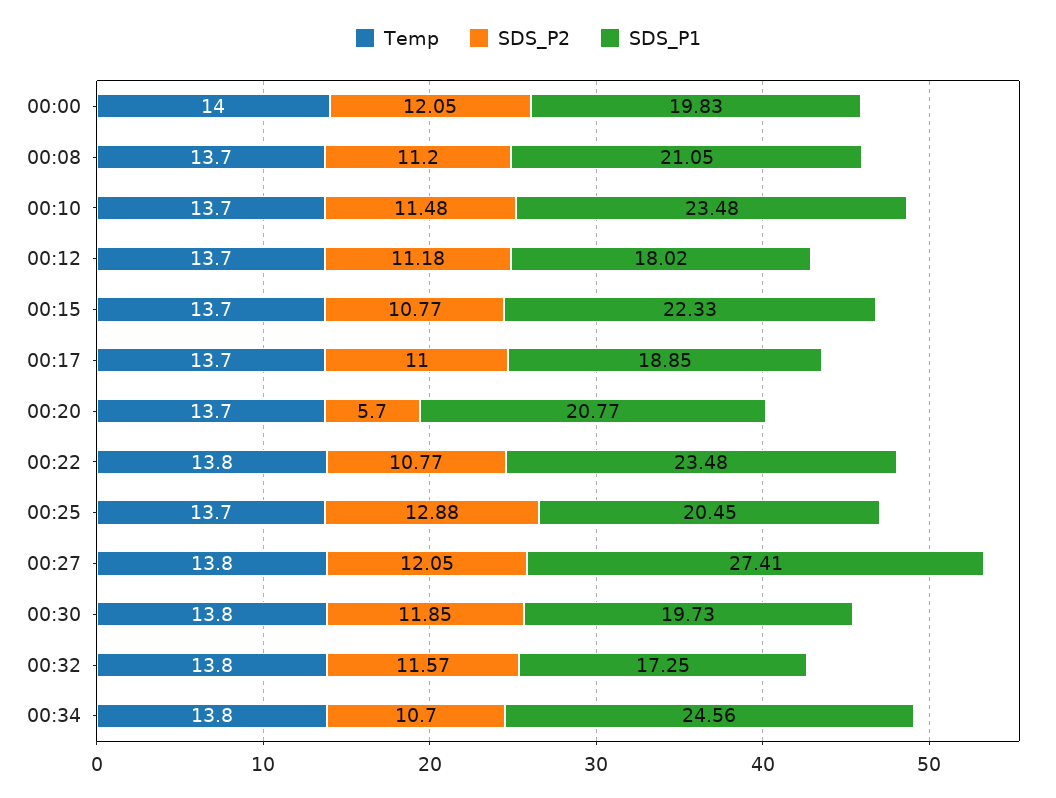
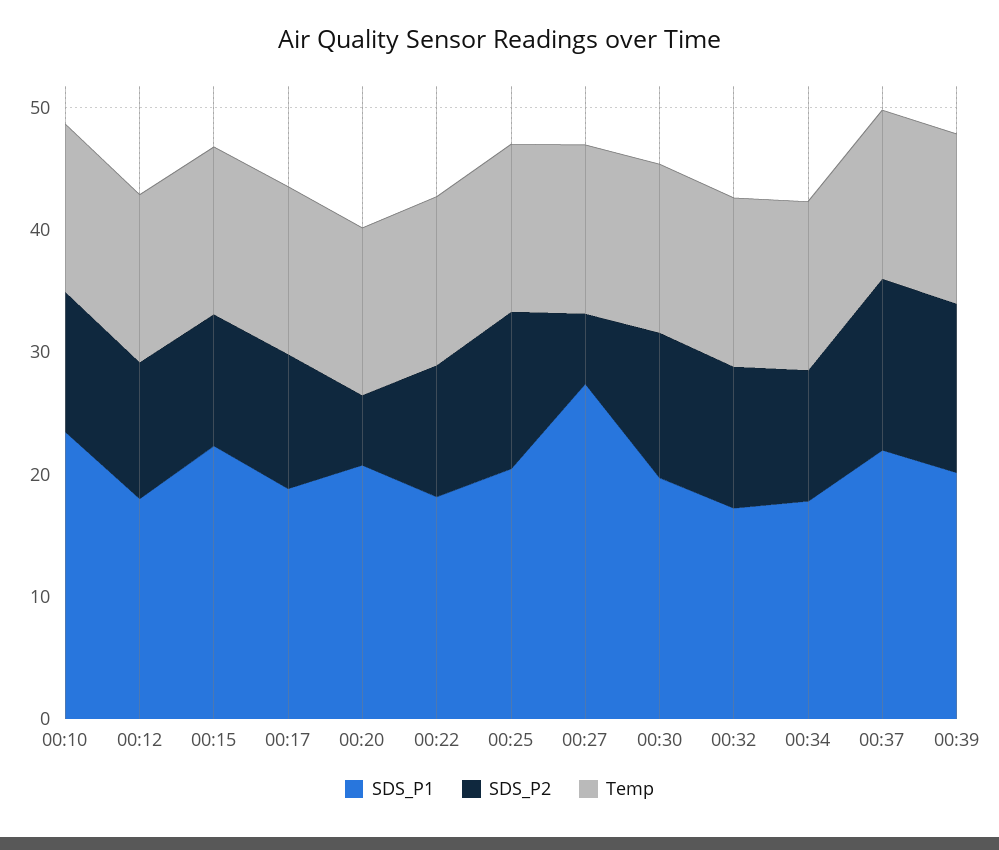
Temp, 00:00: 14 -> none
SDS_P2, 00:00: 12.05 -> none
SDS_P1, 00:00: 19.83 -> none
Temp, 00:08: 13.7 -> none
SDS_P2, 00:08: 11.2 -> none
SDS_P1, 00:08: 21.05 -> none
SDS_P1, 00:22: 23.48 -> 18
SDS_P2, 00:27: 12.05 -> 6
SDS_P1, 00:34: 24.56 -> 18
SDS_P1, 00:37: none -> 22
SDS_P2, 00:37: none -> 14
Temp, 00:37: none -> 14
SDS_P1, 00:39: none -> 20
SDS_P2, 00:39: none -> 14
Temp, 00:39: none -> 14

